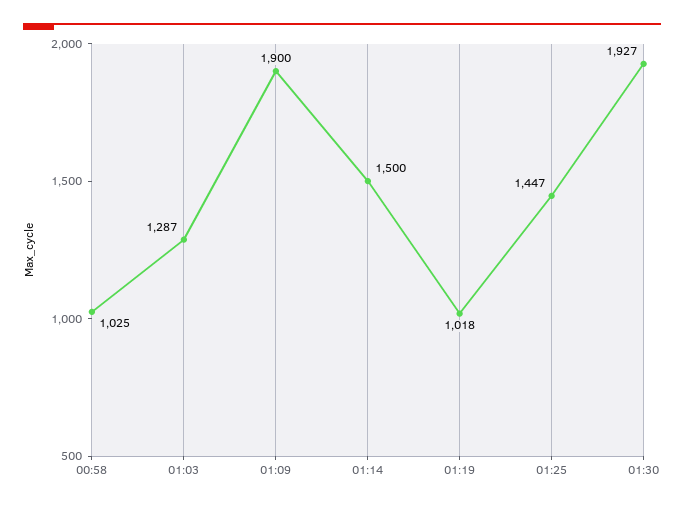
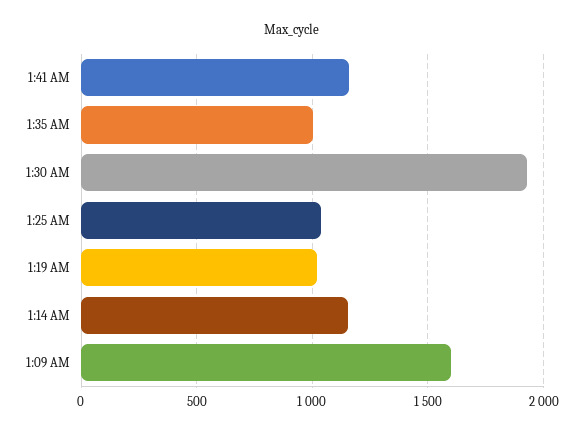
00:58: 1025 -> none
01:03: 1287 -> none
01:09: 1900 -> 1600
01:14: 1500 -> 1150
01:25: 1447 -> 1050
1:41 AM: none -> 1150
1:35 AM: none -> 1000

